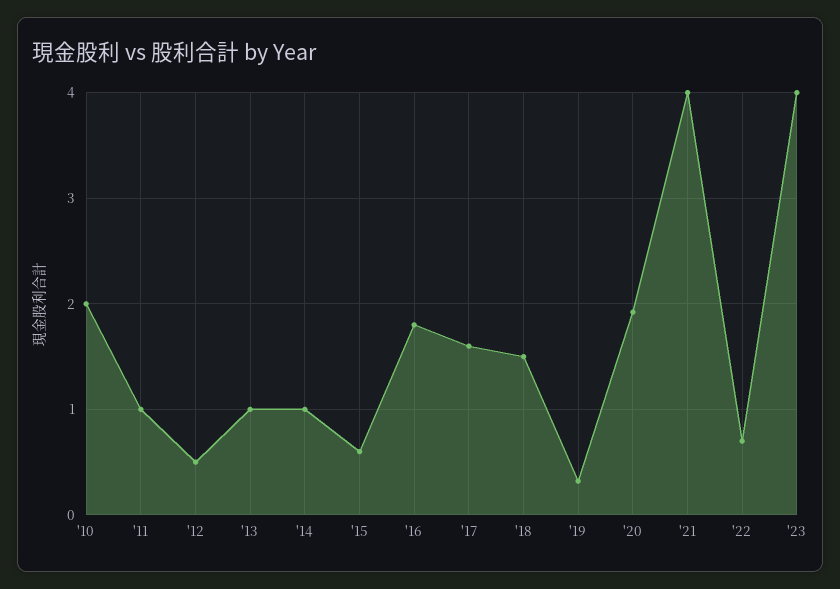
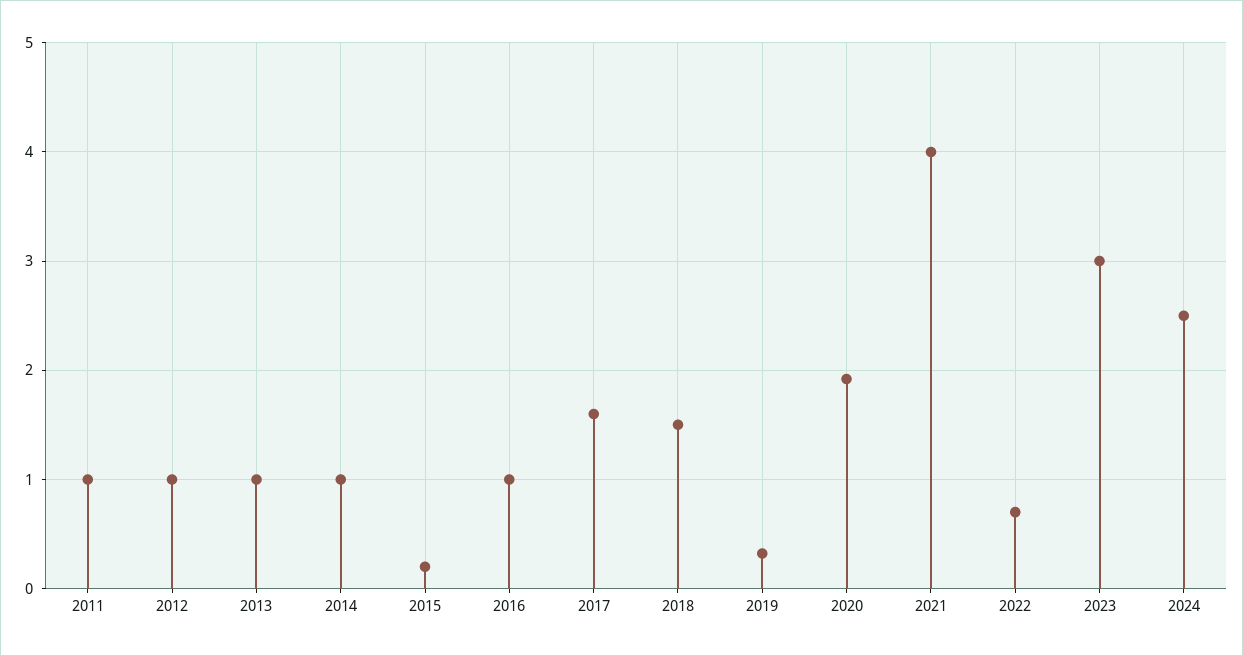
'10: 2 -> none
'12: 0.5 -> 1
'15: 0.6 -> 0.2
'16: 1.8 -> 1
'23: 4 -> 3
2024: none -> 2.5

